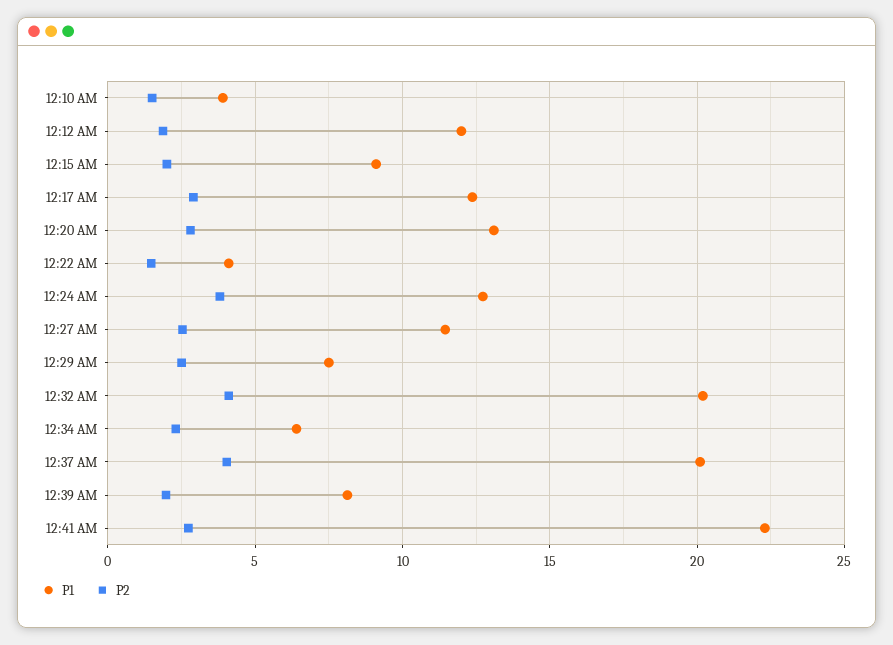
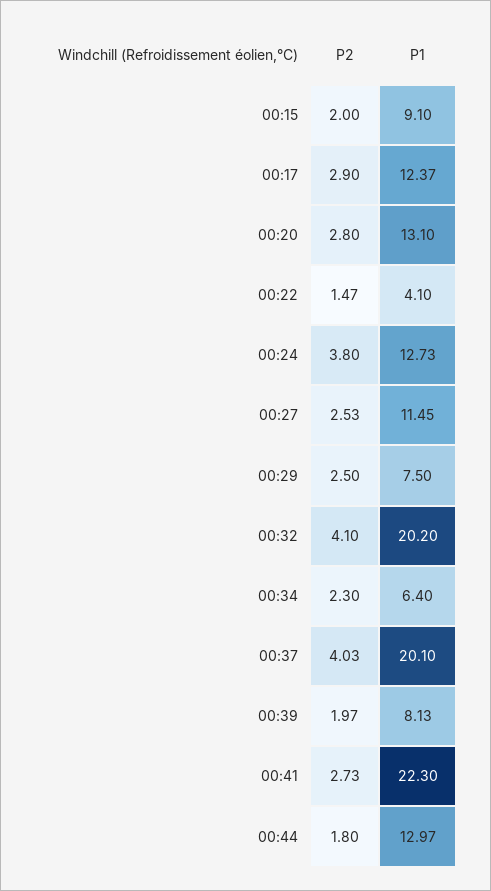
P1, 12:10 AM: 4 -> none
P2, 12:10 AM: 1.5 -> none
P1, 12:12 AM: 12 -> none
P2, 12:12 AM: 2 -> none
P2, 00:44: none -> 1.8
P1, 00:44: none -> 12.97

